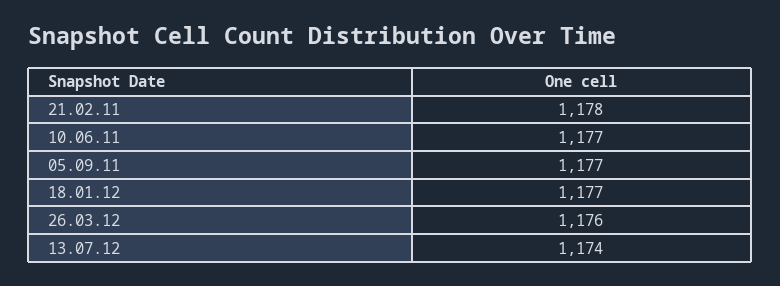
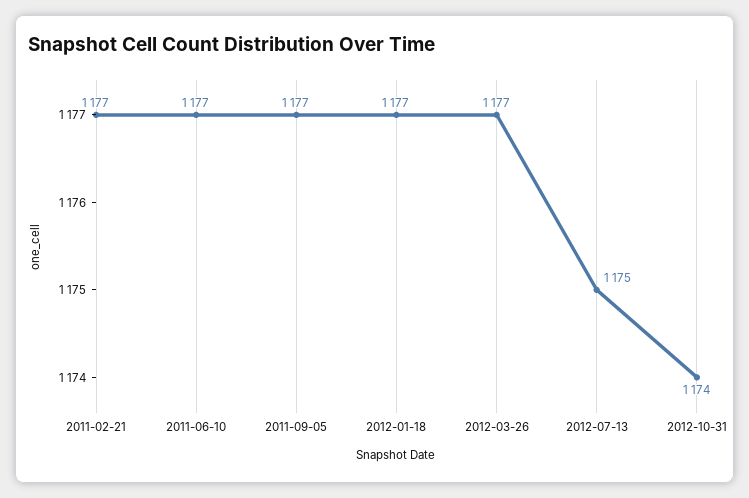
21.02.11: 1178 -> 1177
26.03.12: 1176 -> 1177
13.07.12: 1174 -> 1175
2012-10-31: none -> 1174

